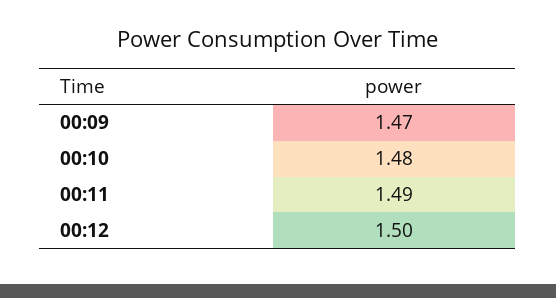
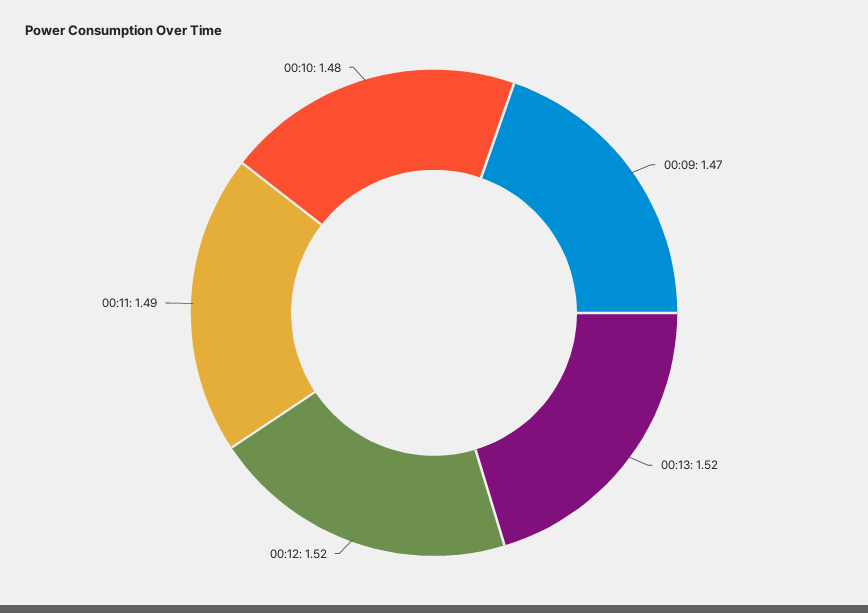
00:12: 1.5 -> 1.52
00:13: none -> 1.52

